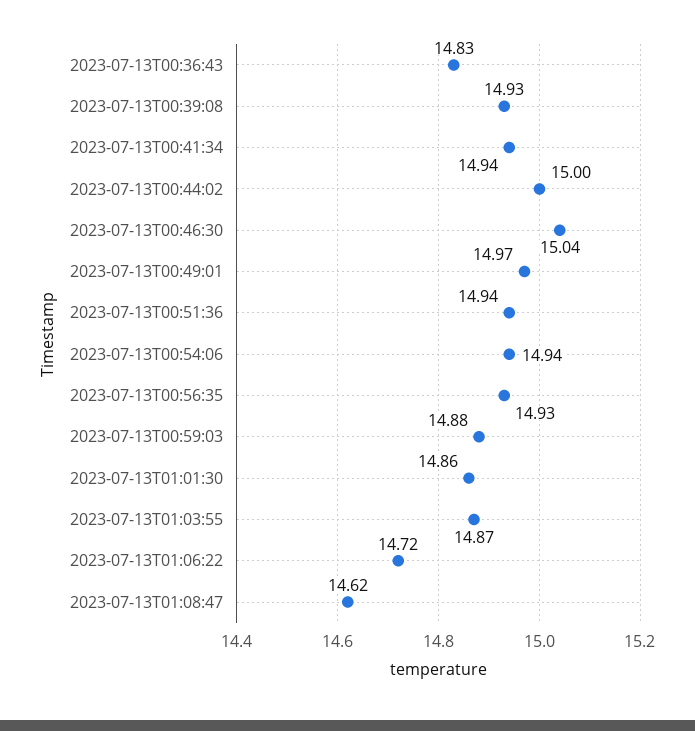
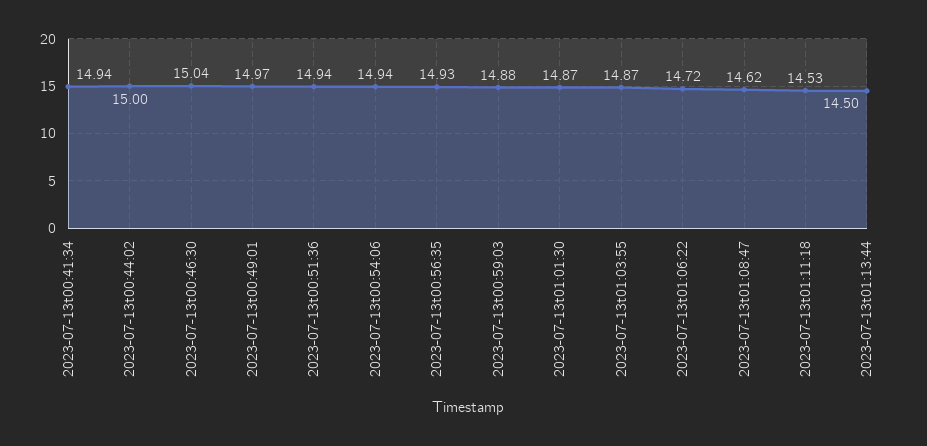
2023-07-13T00:36:43: 14.83 -> none
2023-07-13T00:39:08: 14.93 -> none
2023-07-13T01:01:30: 14.86 -> 14.87
2023-07-13t01:11:18: none -> 14.53
2023-07-13t01:13:44: none -> 14.5

